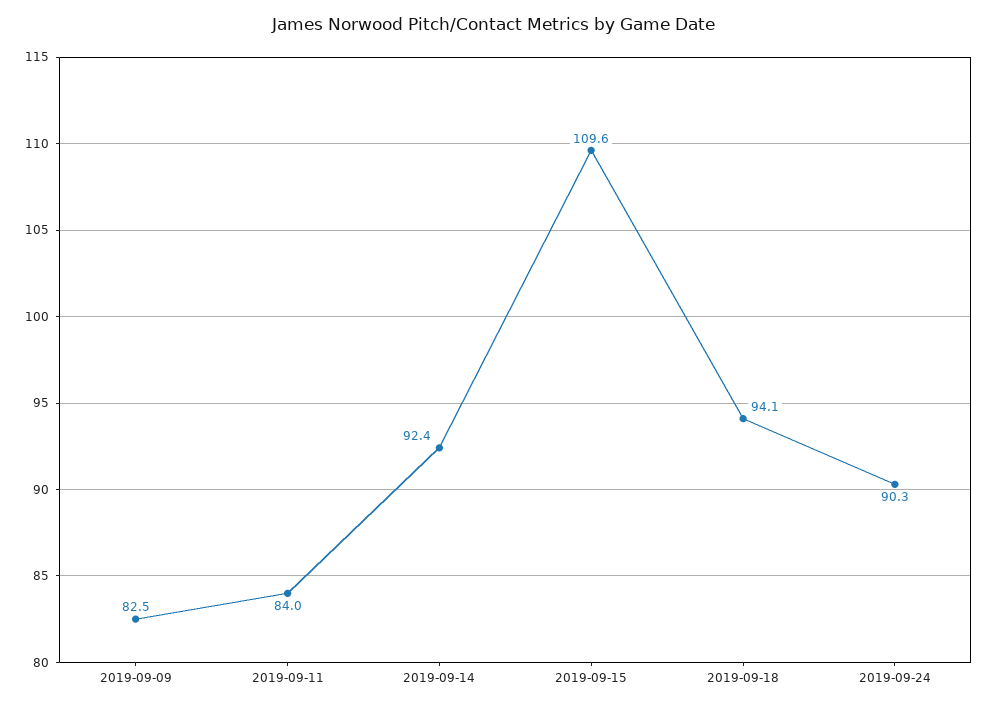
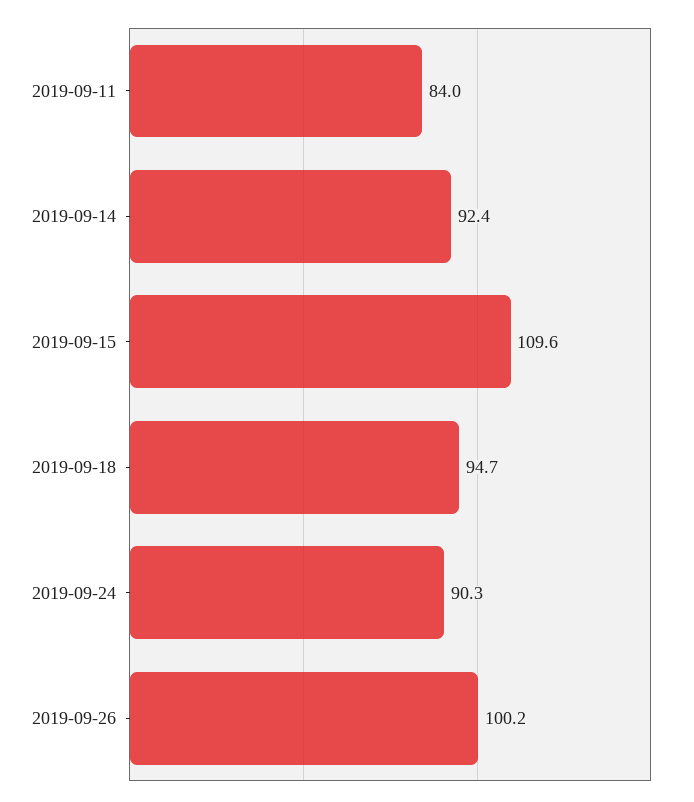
2019-09-09: 82.5 -> none
2019-09-18: 94.1 -> 94.7
2019-09-26: none -> 100.2

